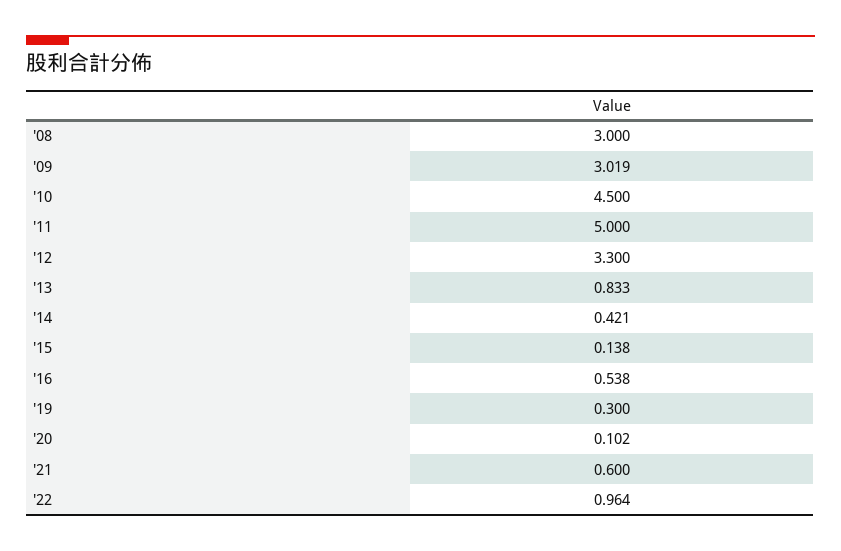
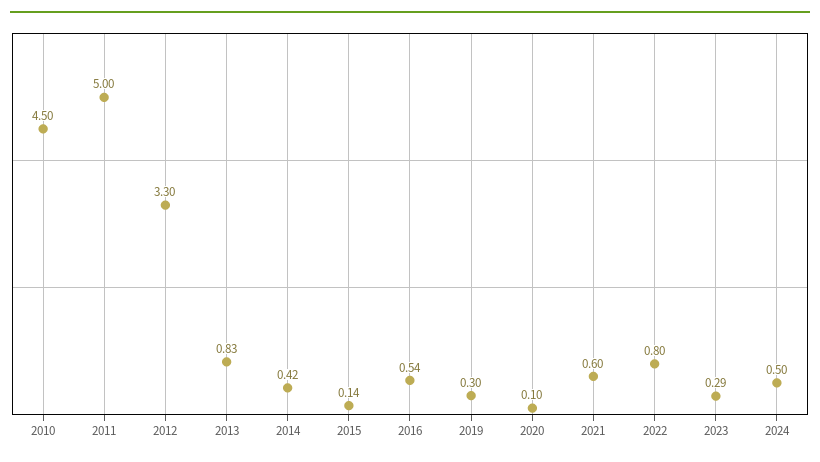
'08: 3 -> none
'09: 3.019 -> none
'22: 0.964 -> 0.8
2023: none -> 0.29
2024: none -> 0.5

